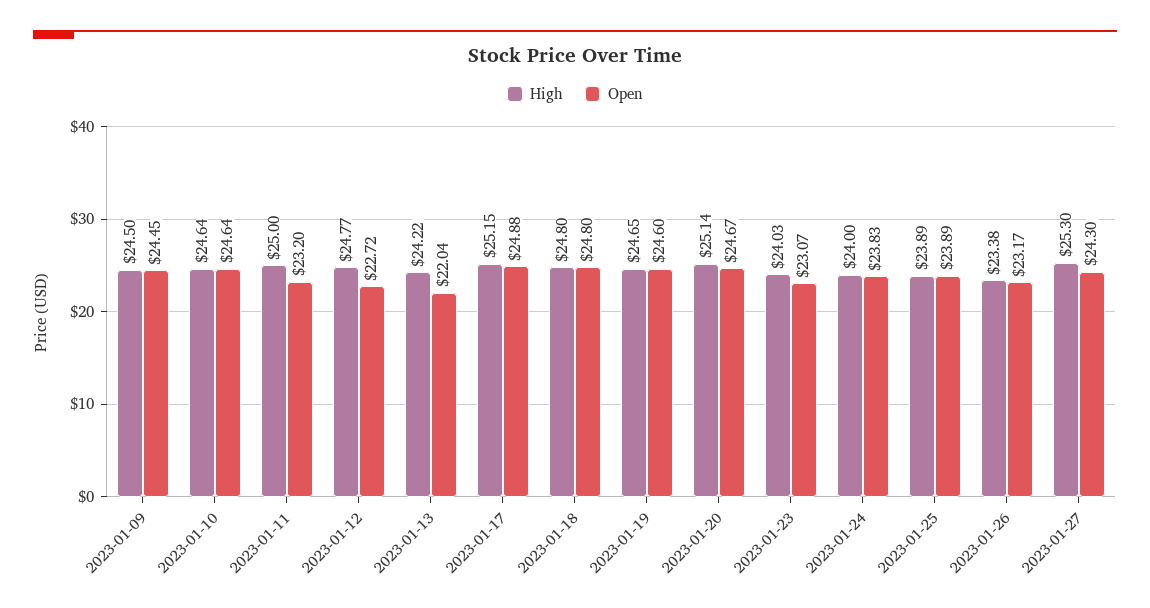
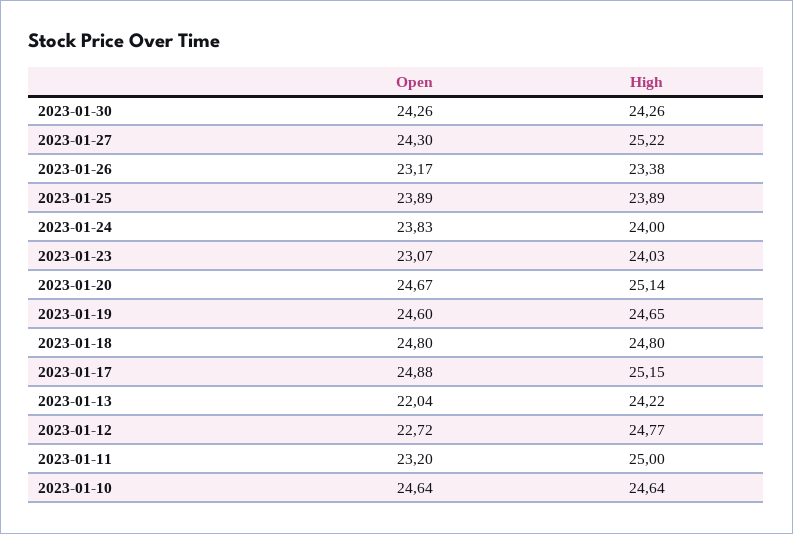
High, 2023-01-09: 24.5 -> none
Open, 2023-01-09: 24.45 -> none
High, 2023-01-27: 25.3 -> 25.22
Open, 2023-01-30: none -> 24.26
High, 2023-01-30: none -> 24.26

